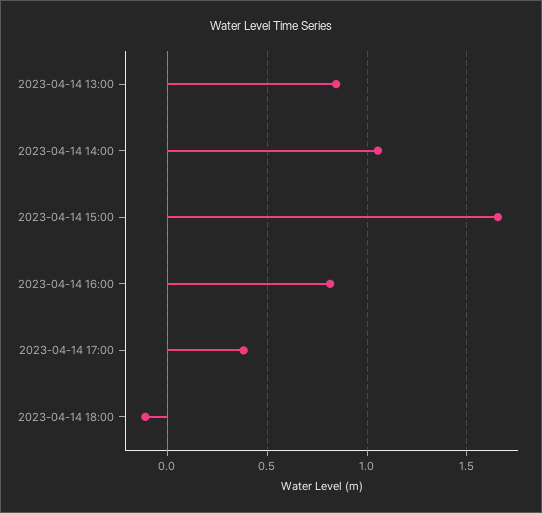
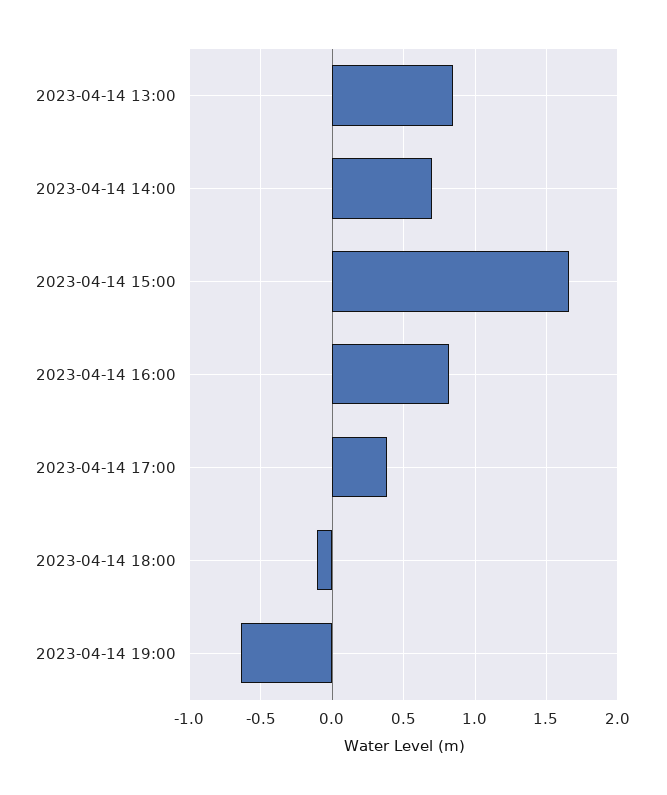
2023-04-14 14:00: 1.05 -> 0.7
2023-04-14 19:00: none -> -0.65

